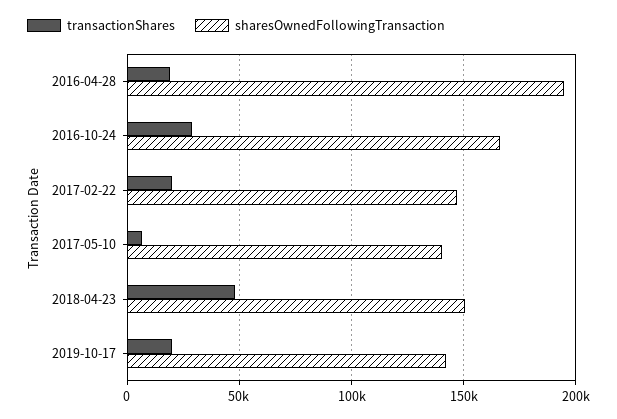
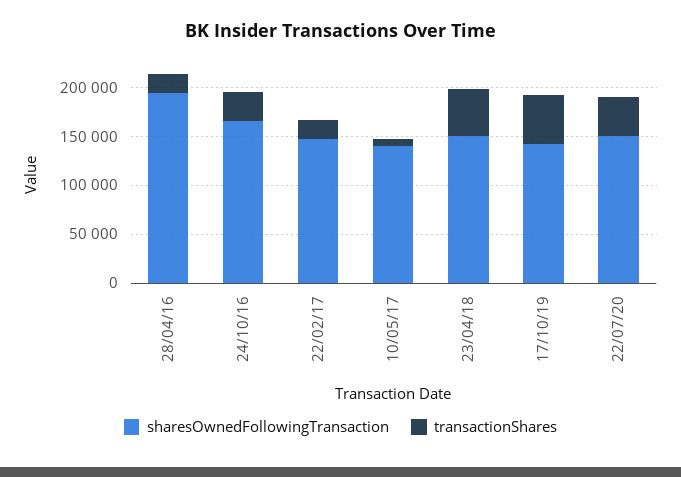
transactionShares, 2019-10-17: 20000 -> 50000
sharesOwnedFollowingTransaction, 22/07/20: none -> 150000
transactionShares, 22/07/20: none -> 40000

